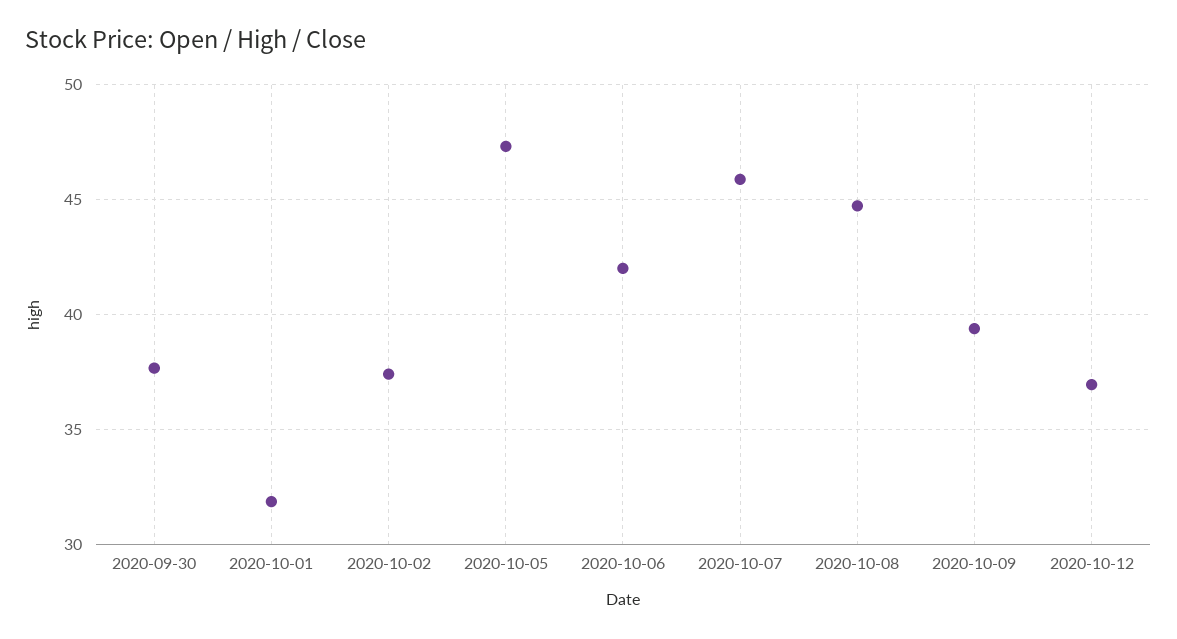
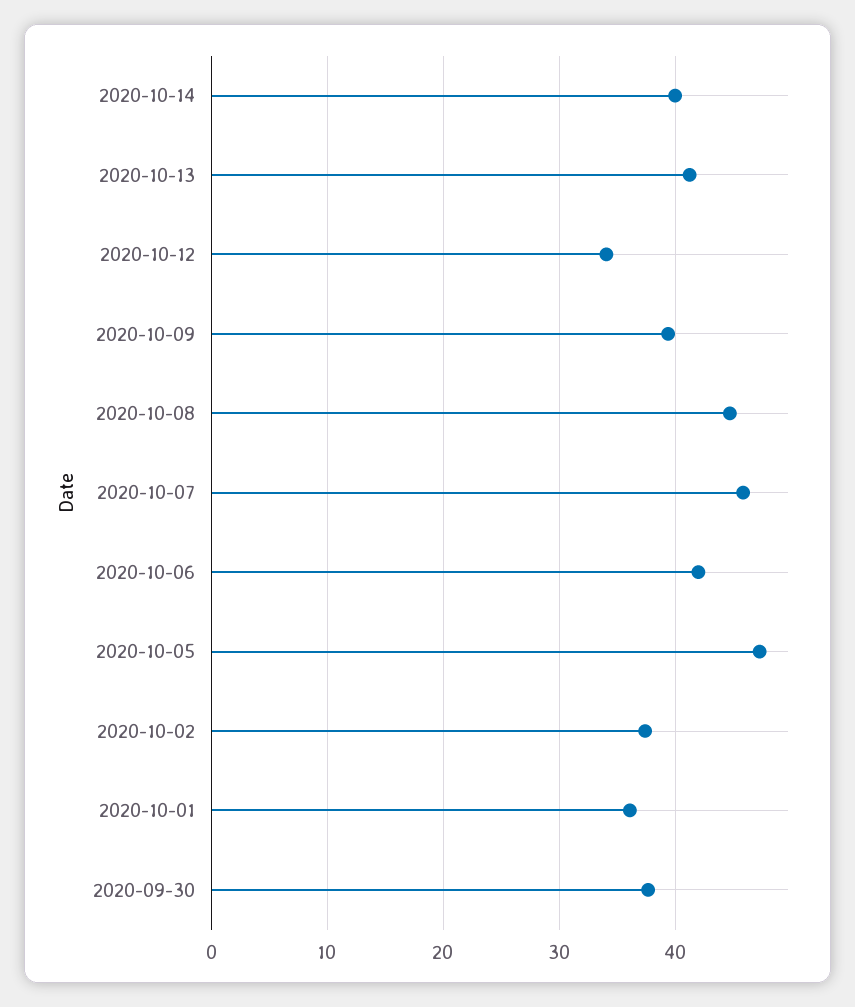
2020-10-01: 32 -> 36
2020-10-12: 37 -> 34
2020-10-14: none -> 40
2020-10-13: none -> 41

